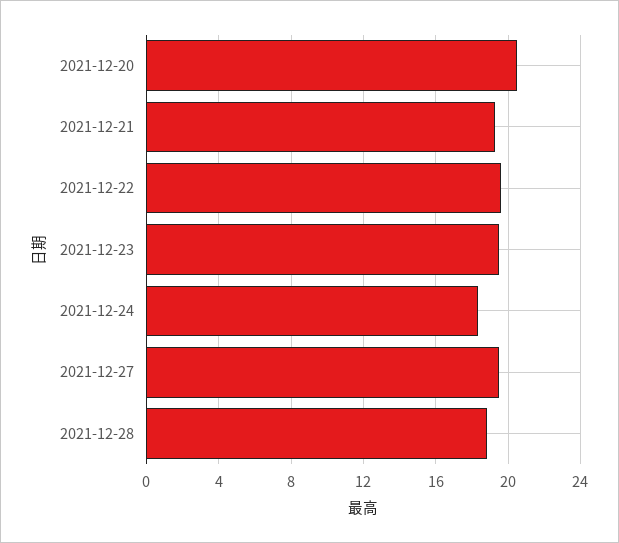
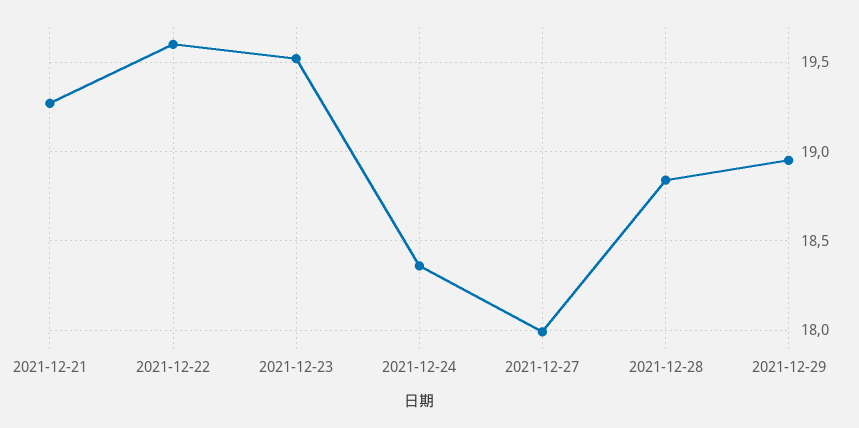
2021-12-20: 20.5 -> none
2021-12-27: 19.5 -> 18
2021-12-29: none -> 18.95

